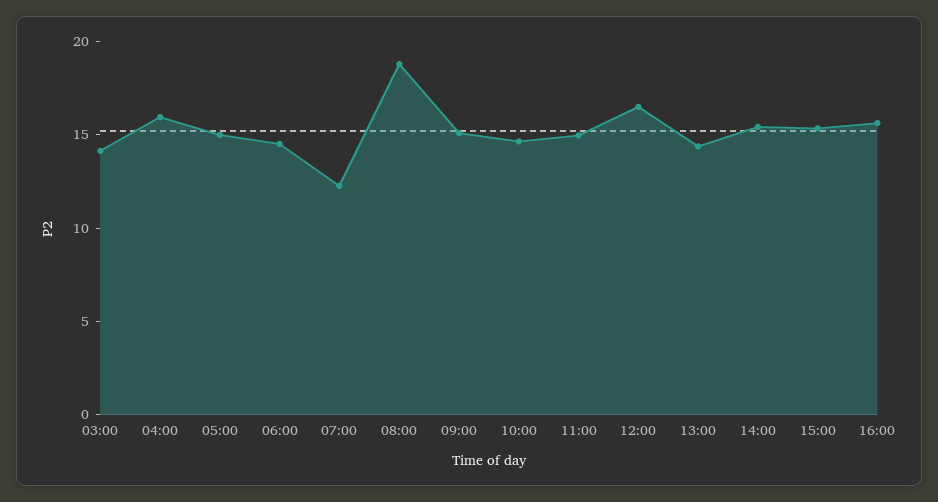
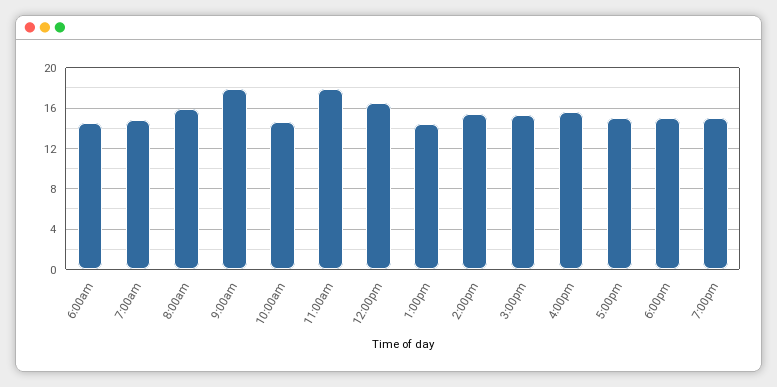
03:00: 14 -> none
04:00: 16 -> none
05:00: 15 -> none
07:00: 12 -> 15
08:00: 19 -> 16
09:00: 15 -> 18
11:00: 15 -> 18
5:00pm: none -> 15
6:00pm: none -> 15
7:00pm: none -> 15

